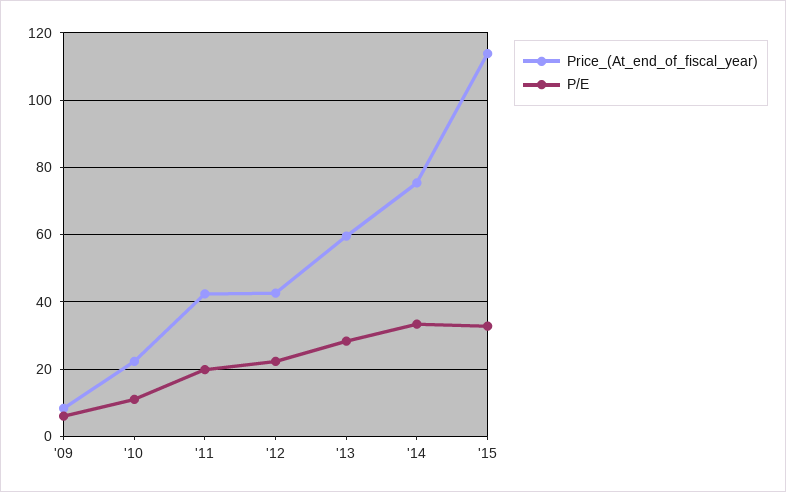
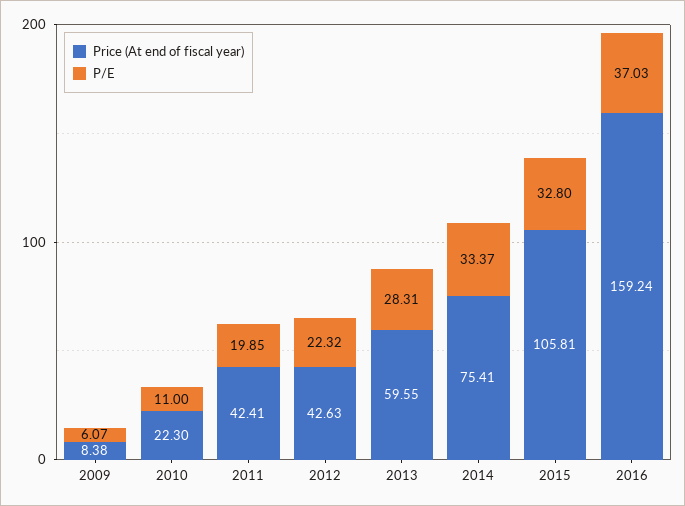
Price_(At_end_of_fiscal_year), '15: 114 -> 105.81
Price_(At_end_of_fiscal_year), 2016: none -> 159.24
P/E, 2016: none -> 37.03

